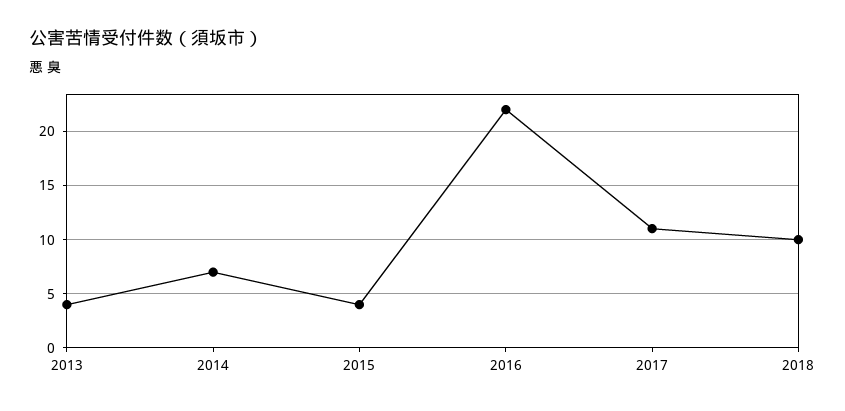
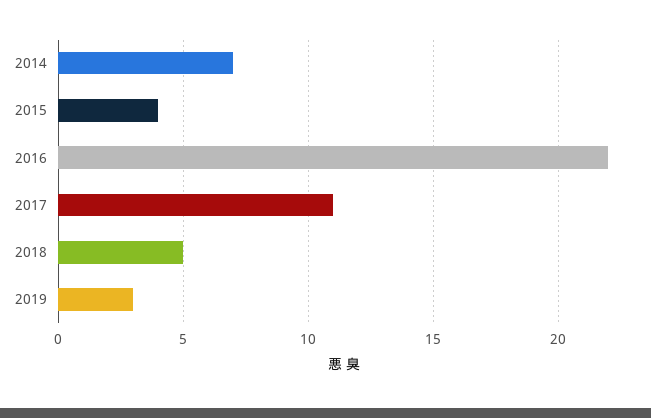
2013: 4 -> none
2018: 10 -> 5
2019: none -> 3

